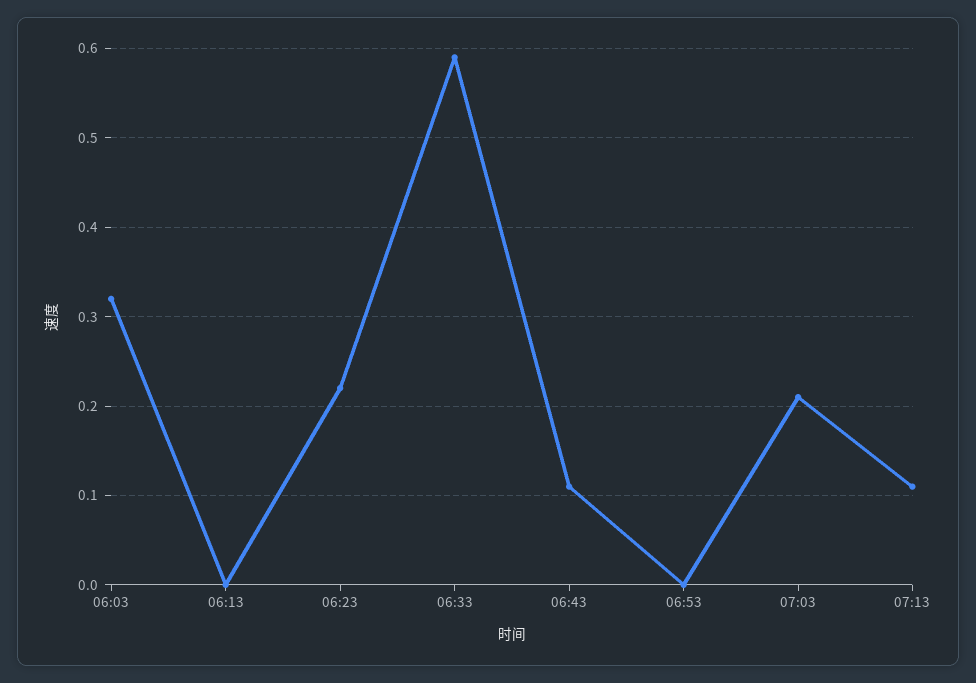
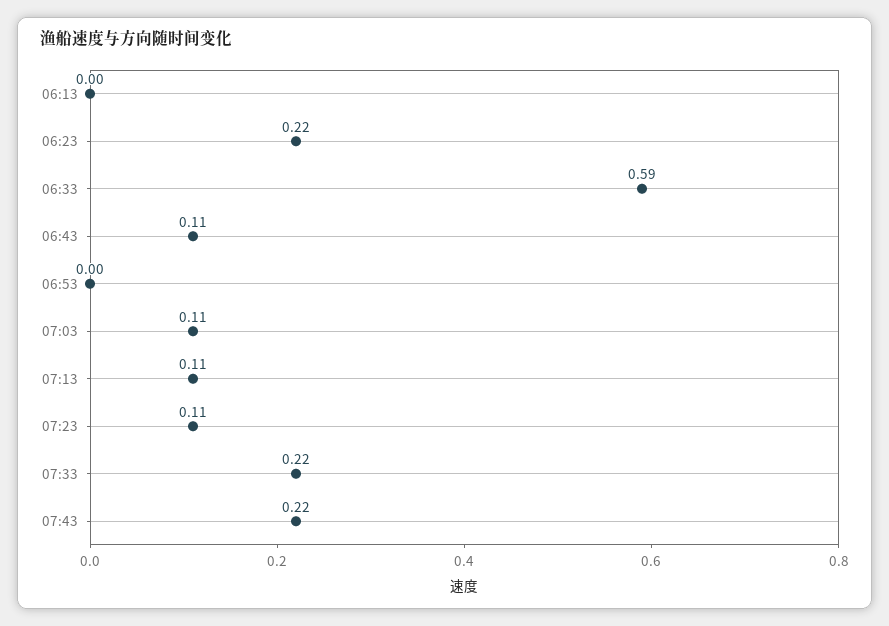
06:03: 0.32 -> none
07:03: 0.21 -> 0.11
07:23: none -> 0.11
07:33: none -> 0.22
07:43: none -> 0.22

